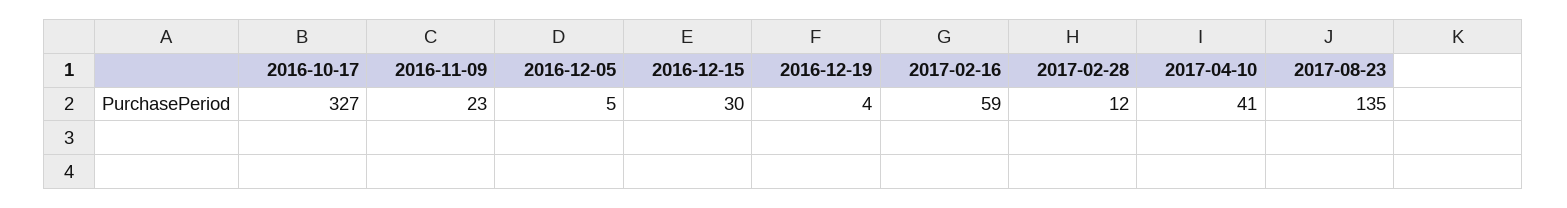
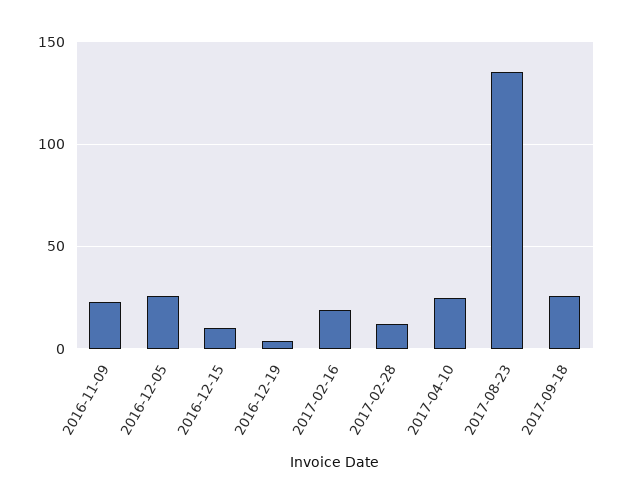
2016-10-17: 327 -> none
2016-12-05: 5 -> 25
2016-12-15: 30 -> 10
2017-02-16: 59 -> 20
2017-04-10: 41 -> 25
2017-09-18: none -> 25

